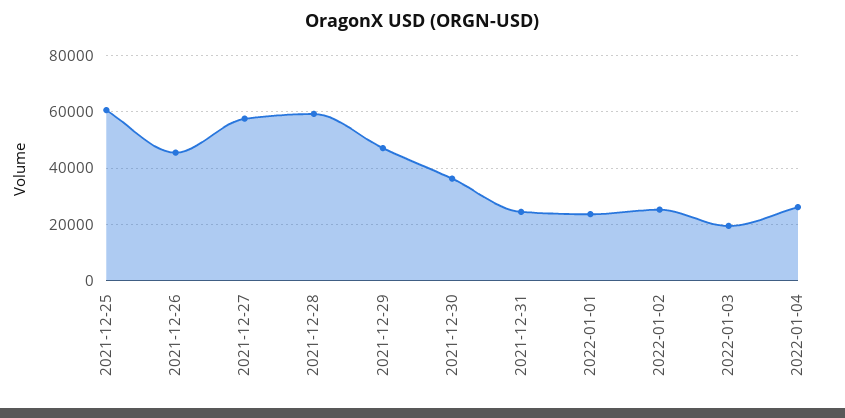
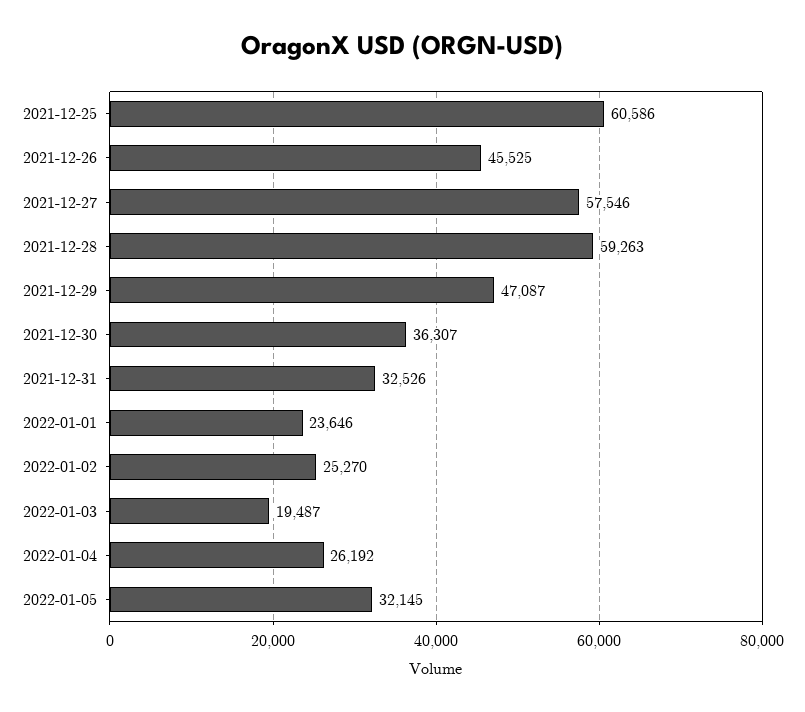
2021-12-31: 25000 -> 32526
2022-01-05: none -> 32145

